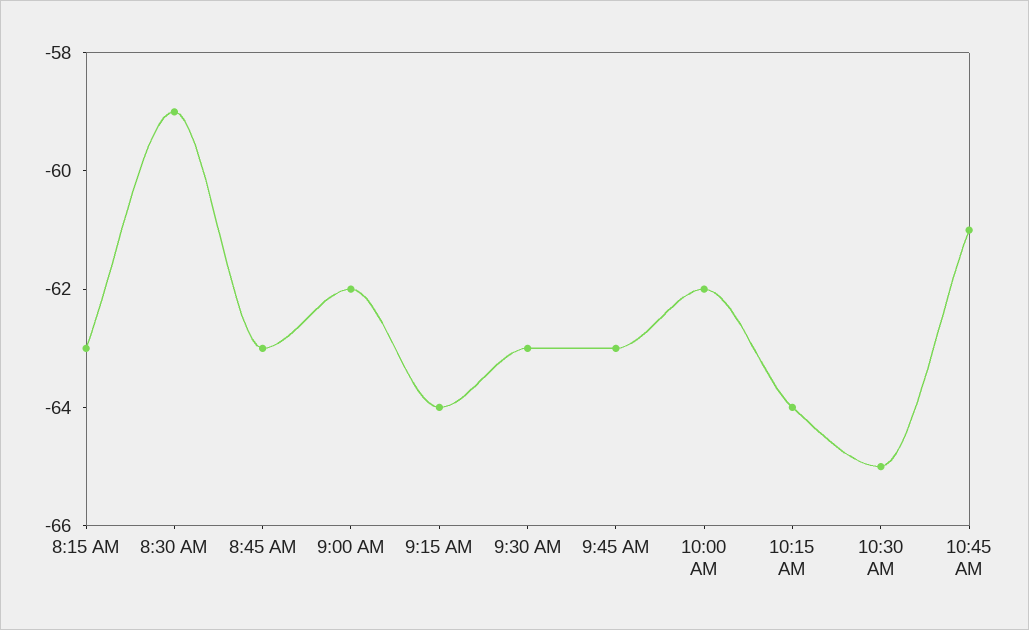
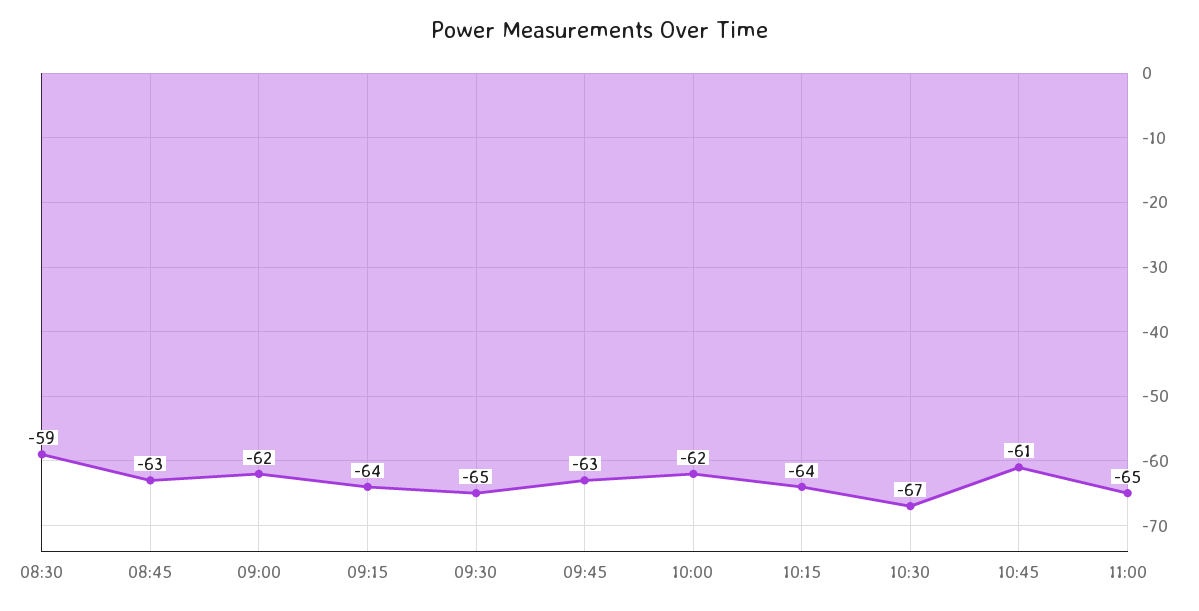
8:15 AM: -63 -> none
9:30 AM: -63 -> -65
10:30 AM: -65 -> -67
11:00: none -> -65

